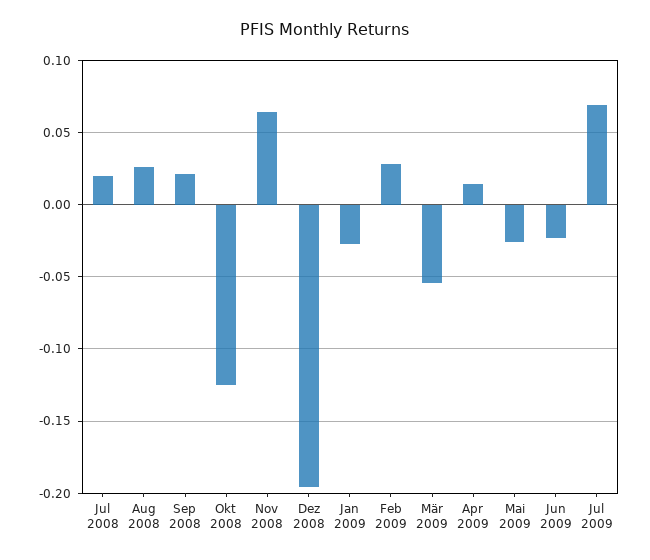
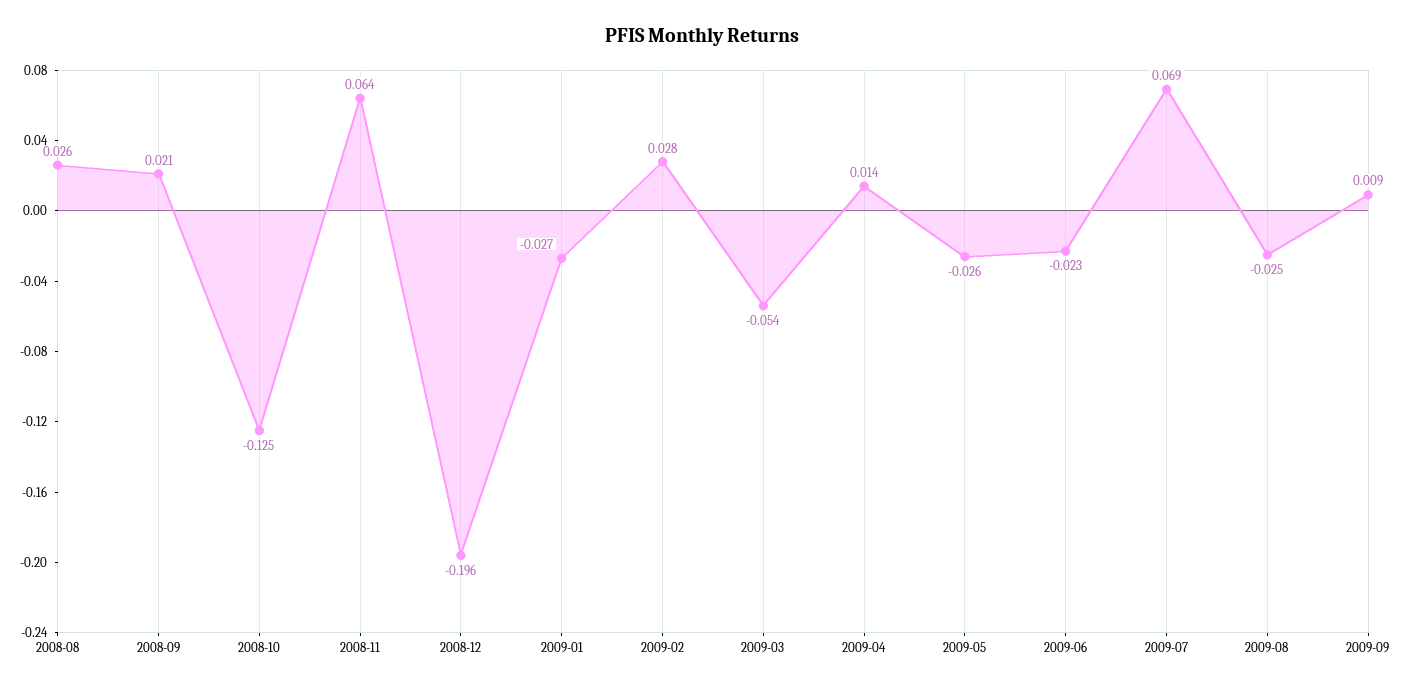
Jul 2008: 0.02 -> none
2009-08: none -> -0.025
2009-09: none -> 0.009

